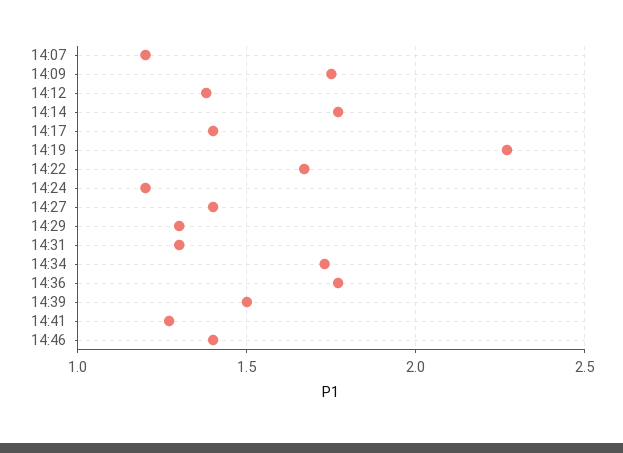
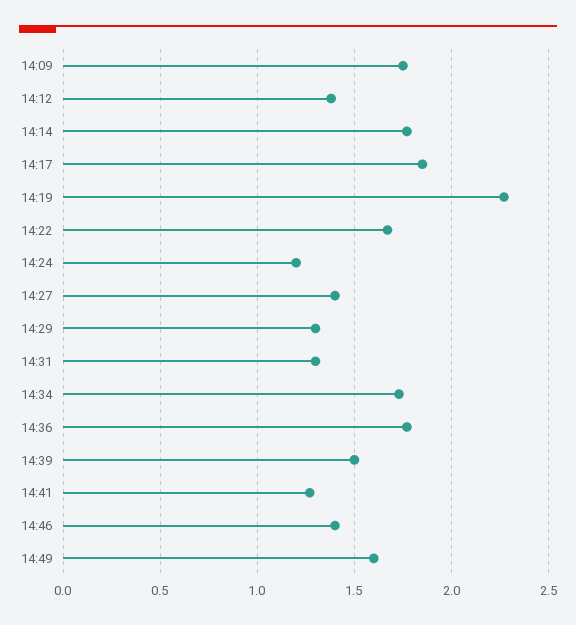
14:07: 1.2 -> none
14:17: 1.4 -> 1.85
14:49: none -> 1.6

